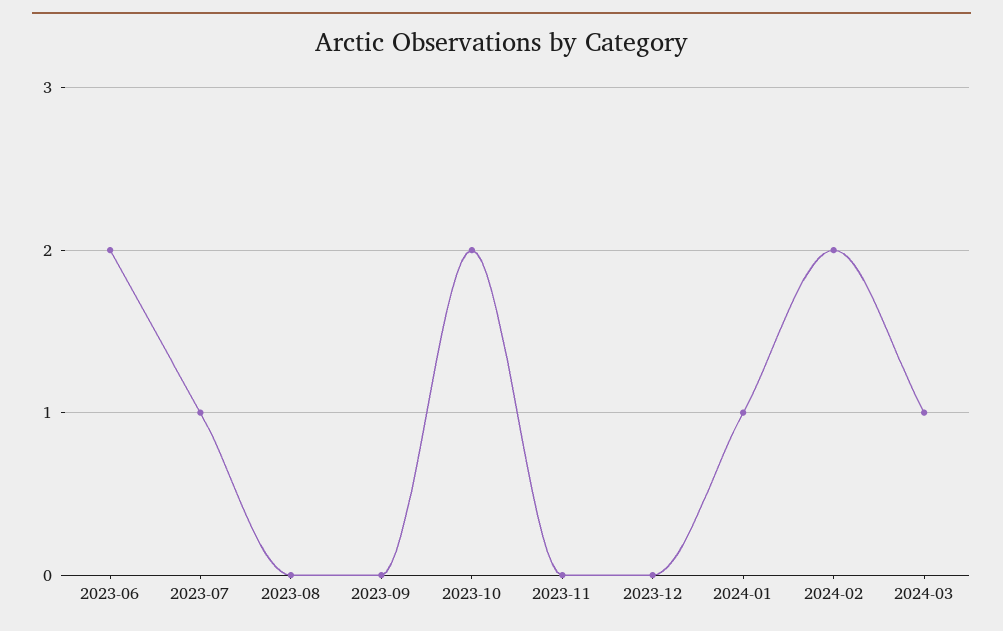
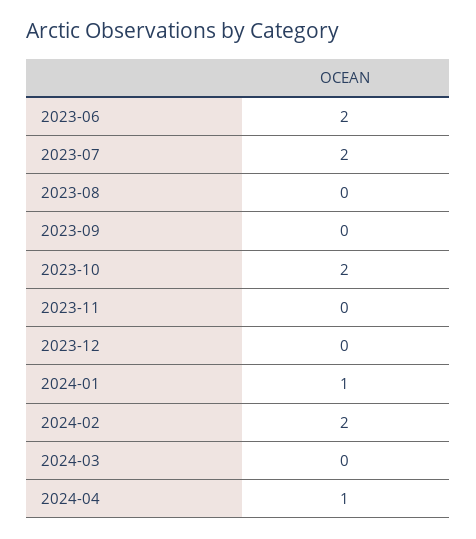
2023-07: 1 -> 2
2024-03: 1 -> 0
2024-04: none -> 1

